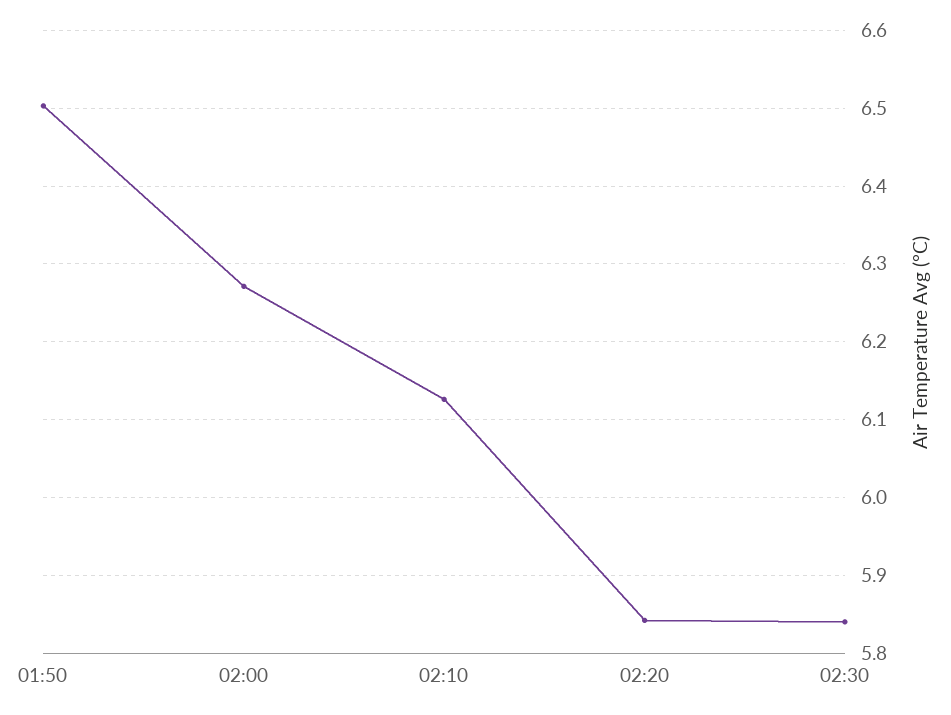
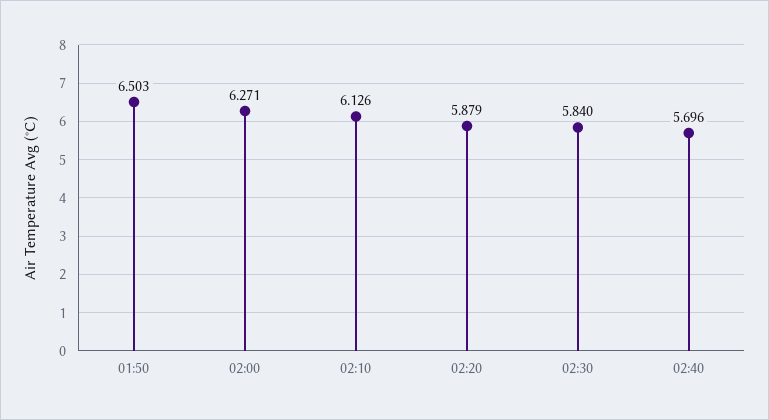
02:20: 5.84 -> 5.879
02:40: none -> 5.696

